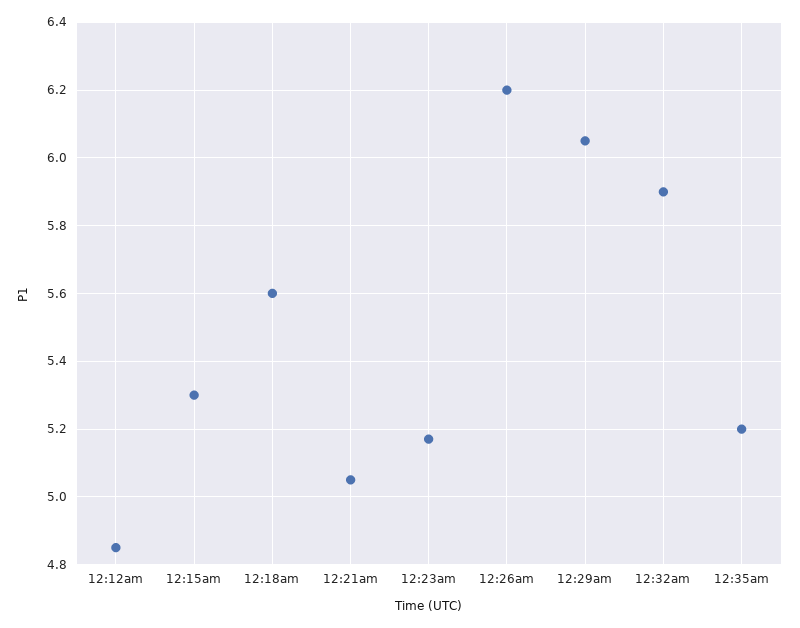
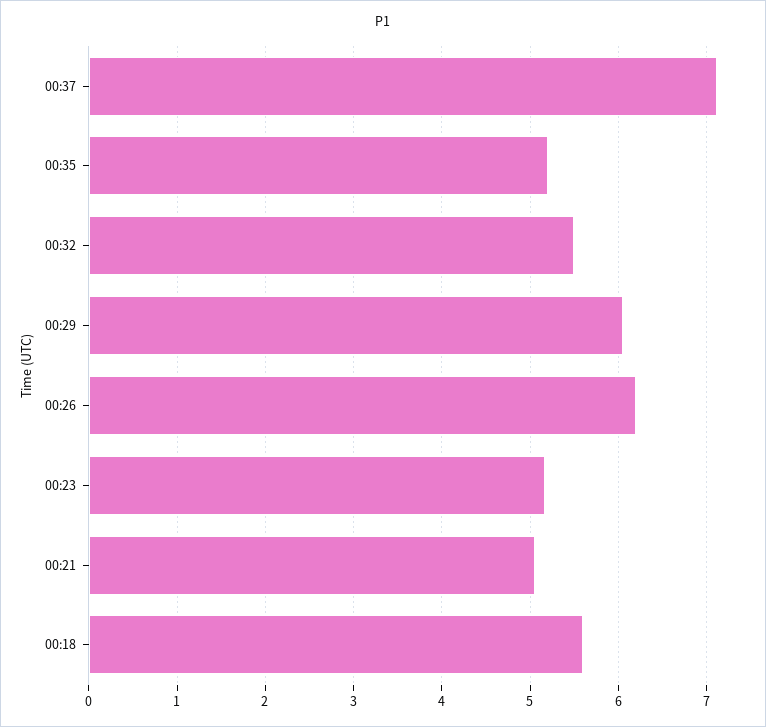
12:12am: 4.85 -> none
12:15am: 5.3 -> none
12:32am: 5.9 -> 5.5
00:37: none -> 7.1

